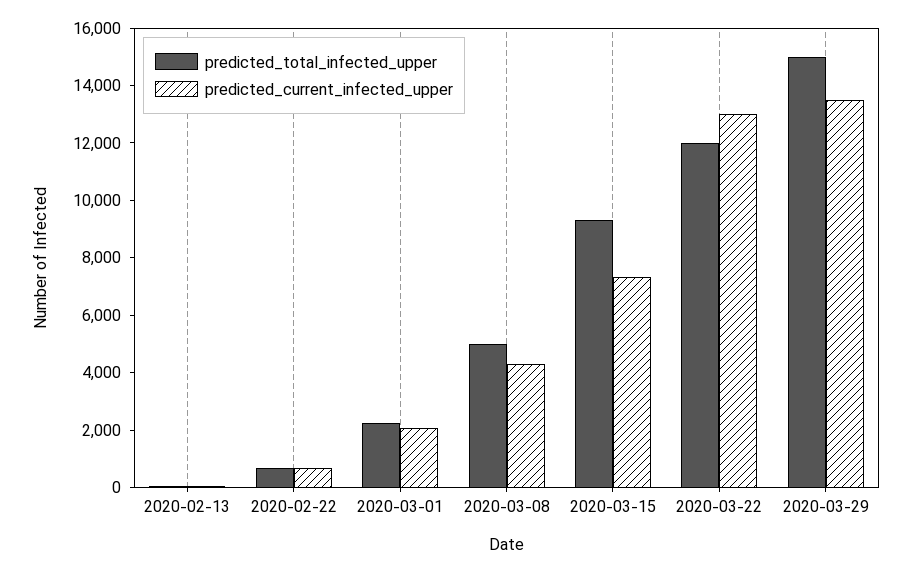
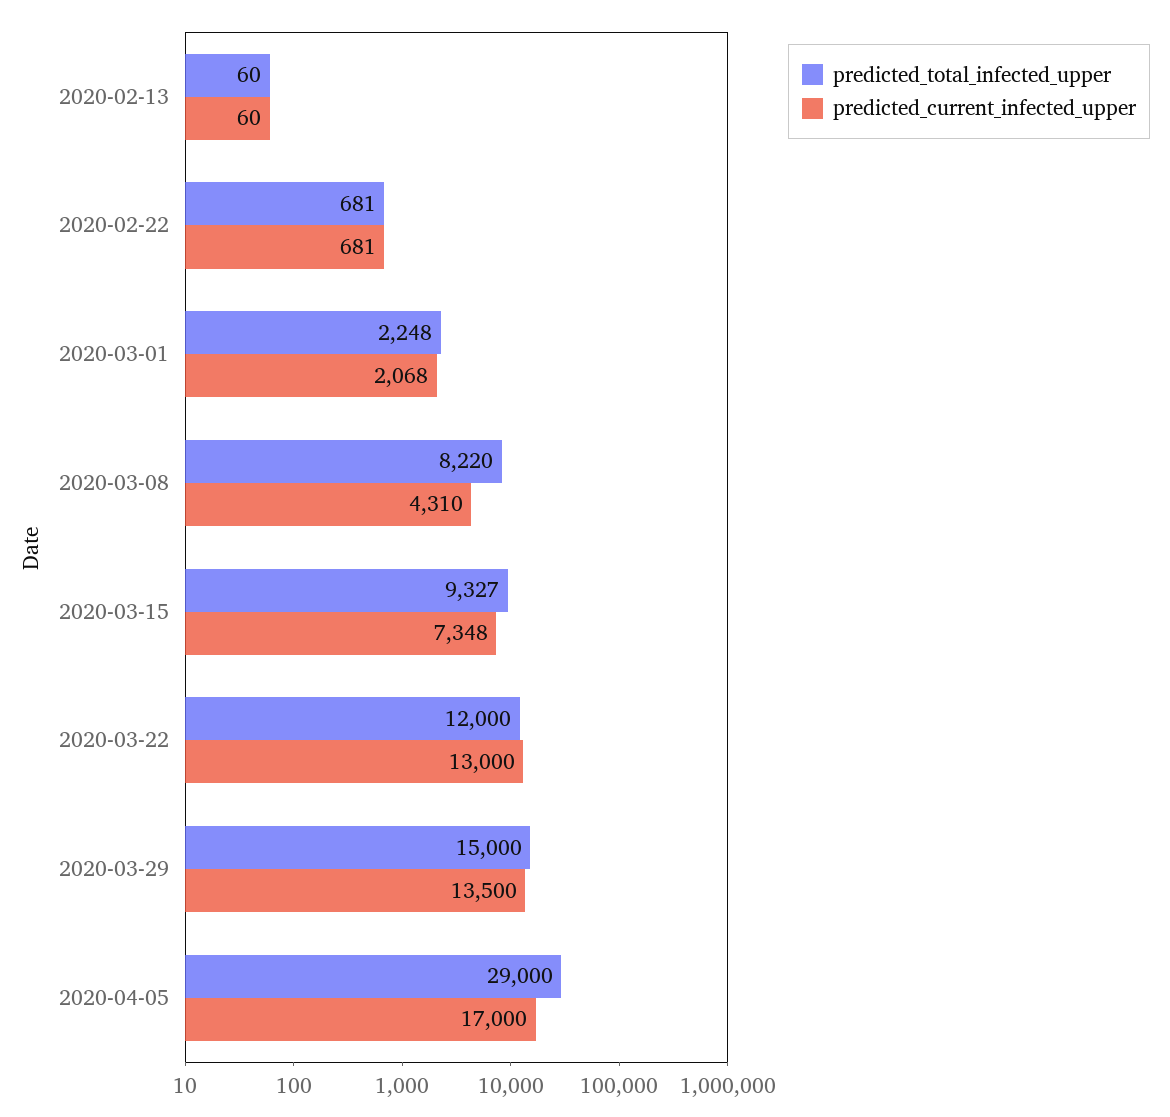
predicted_total_infected_upper, 2020-03-08: 5000 -> 8220
predicted_total_infected_upper, 2020-04-05: none -> 29000
predicted_current_infected_upper, 2020-04-05: none -> 17000

